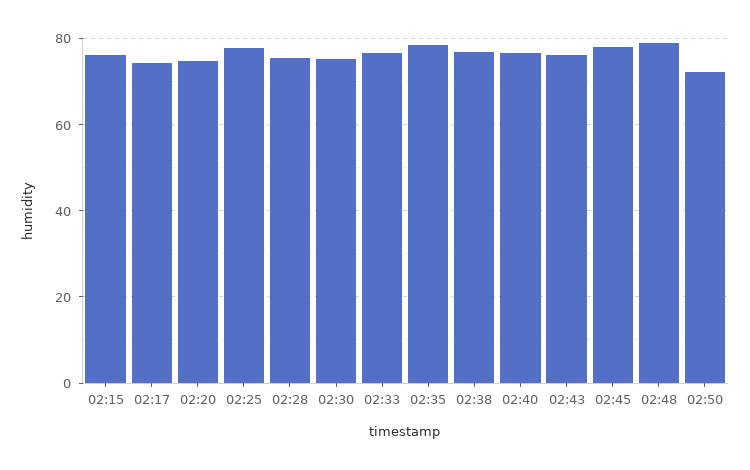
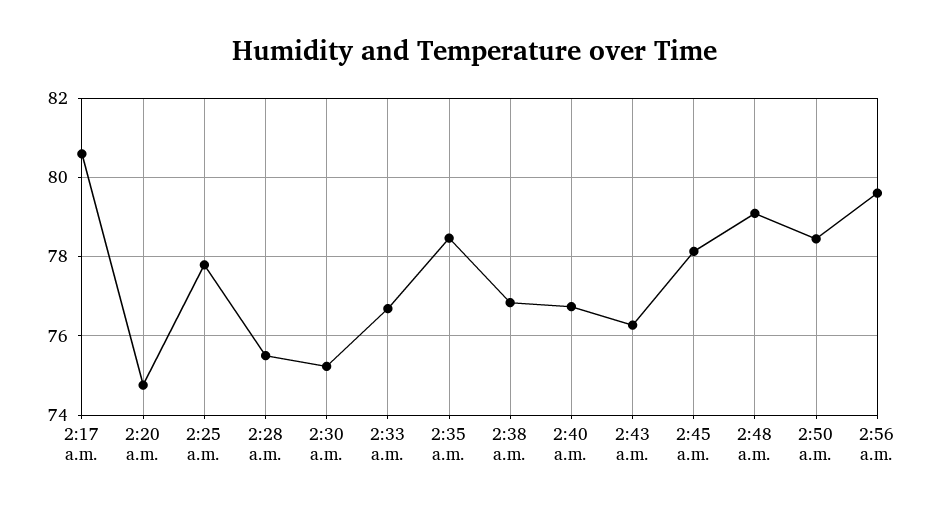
02:15: 76 -> none
02:17: 74 -> 80.6
02:50: 72 -> 78.4
2:56 a.m.: none -> 79.6

